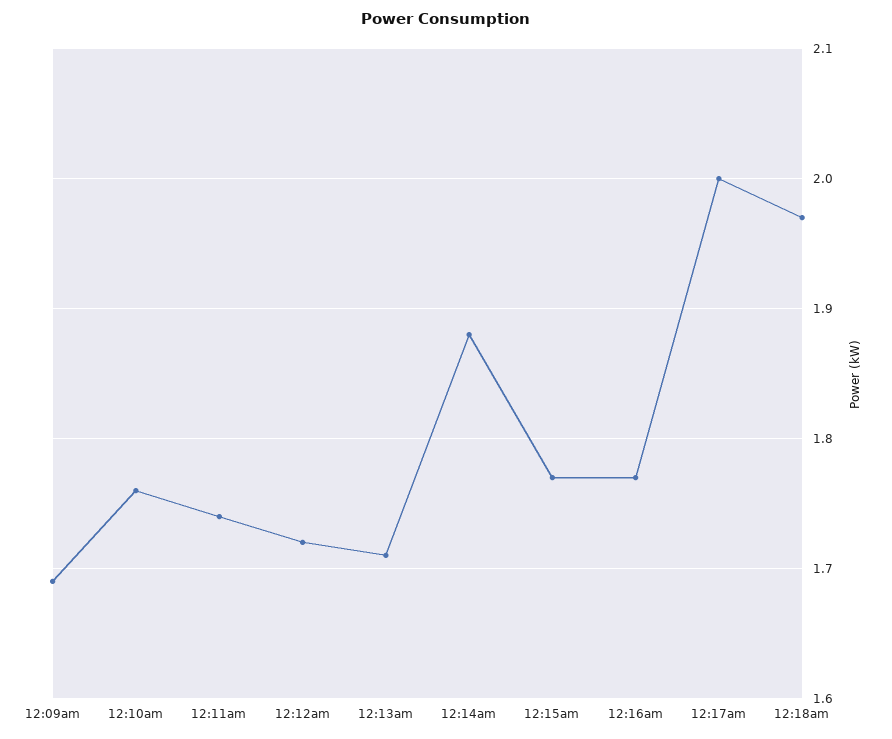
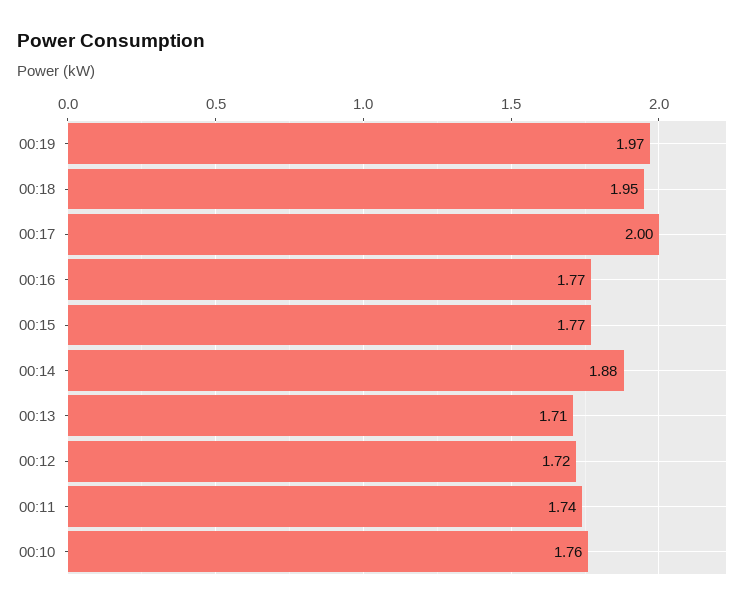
12:09am: 1.69 -> none
12:18am: 1.97 -> 1.95
00:19: none -> 1.97

